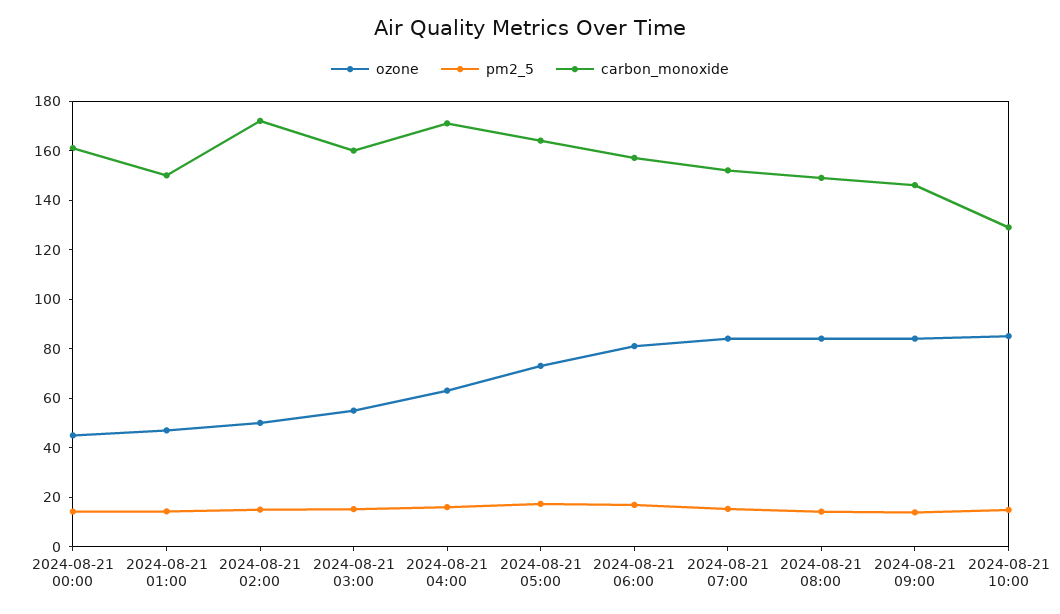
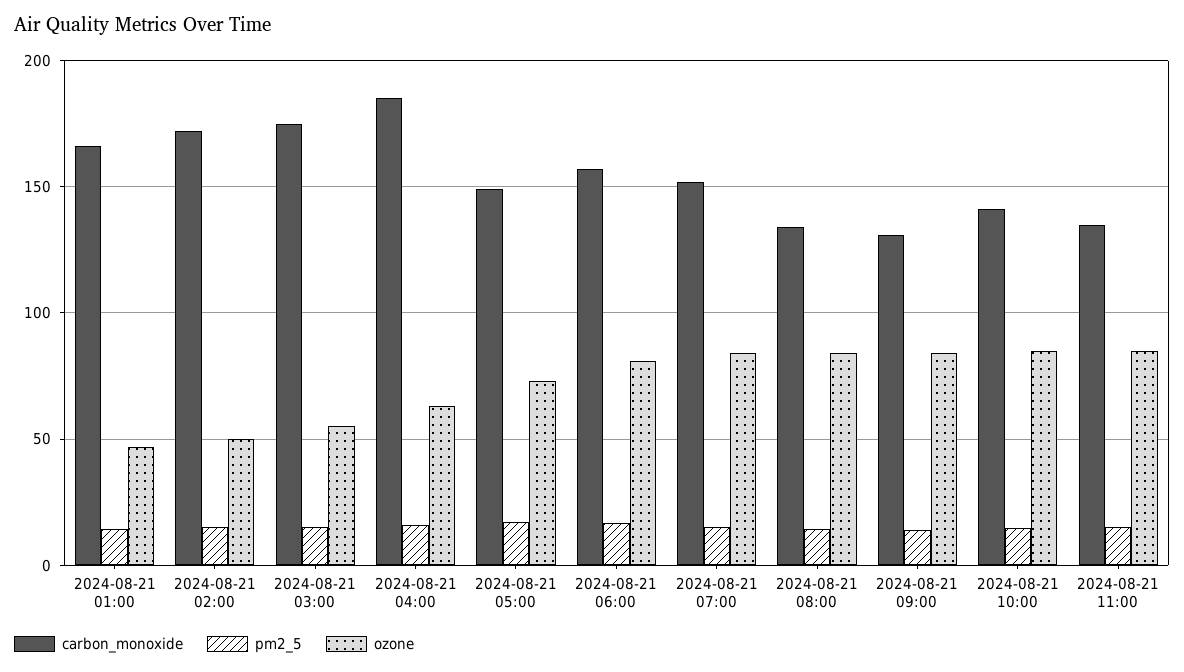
ozone, 2024-08-21 00:00: 45 -> none
pm2_5, 2024-08-21 00:00: 15 -> none
carbon_monoxide, 2024-08-21 00:00: 160 -> none
carbon_monoxide, 2024-08-21 01:00: 150 -> 165
carbon_monoxide, 2024-08-21 03:00: 160 -> 175
carbon_monoxide, 2024-08-21 04:00: 170 -> 185
carbon_monoxide, 2024-08-21 05:00: 165 -> 150
carbon_monoxide, 2024-08-21 08:00: 150 -> 135
carbon_monoxide, 2024-08-21 09:00: 145 -> 130
carbon_monoxide, 2024-08-21 10:00: 130 -> 140
carbon_monoxide, 2024-08-21 11:00: none -> 135
pm2_5, 2024-08-21 11:00: none -> 15
ozone, 2024-08-21 11:00: none -> 85

